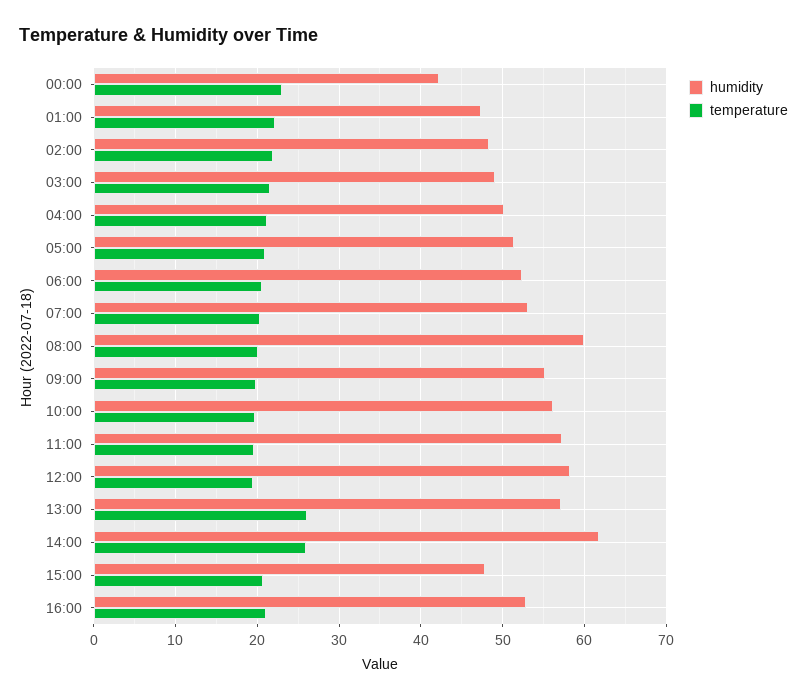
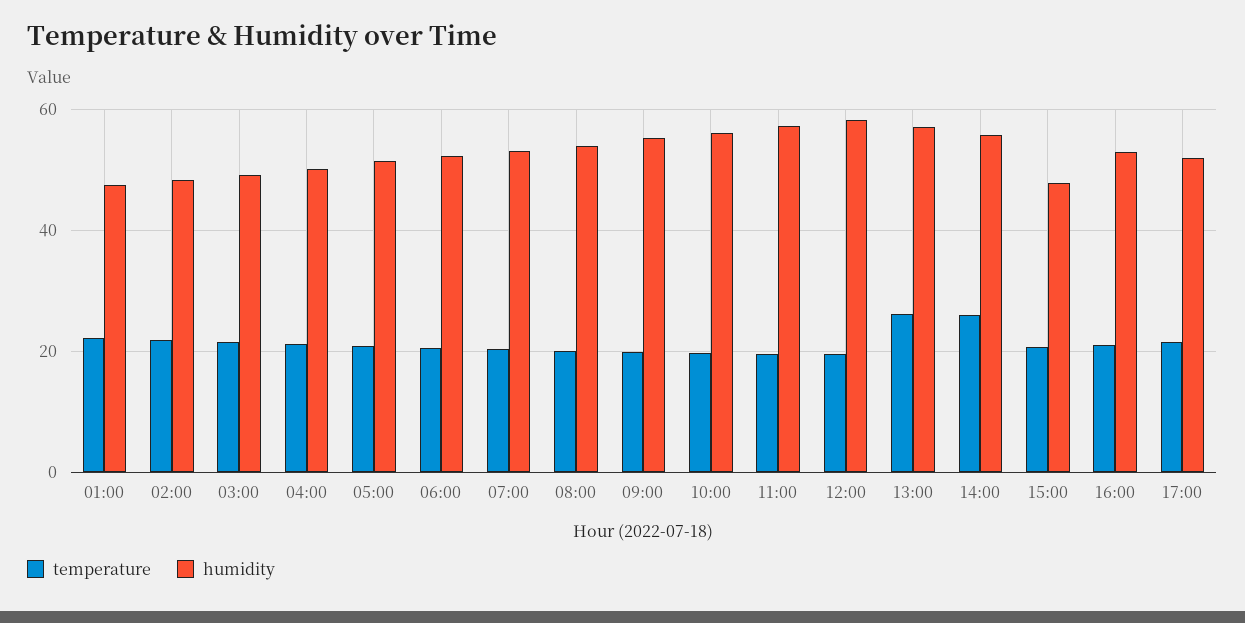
humidity, 00:00: 42 -> none
temperature, 00:00: 23 -> none
humidity, 08:00: 60 -> 54
humidity, 14:00: 62 -> 56
temperature, 17:00: none -> 22
humidity, 17:00: none -> 52

